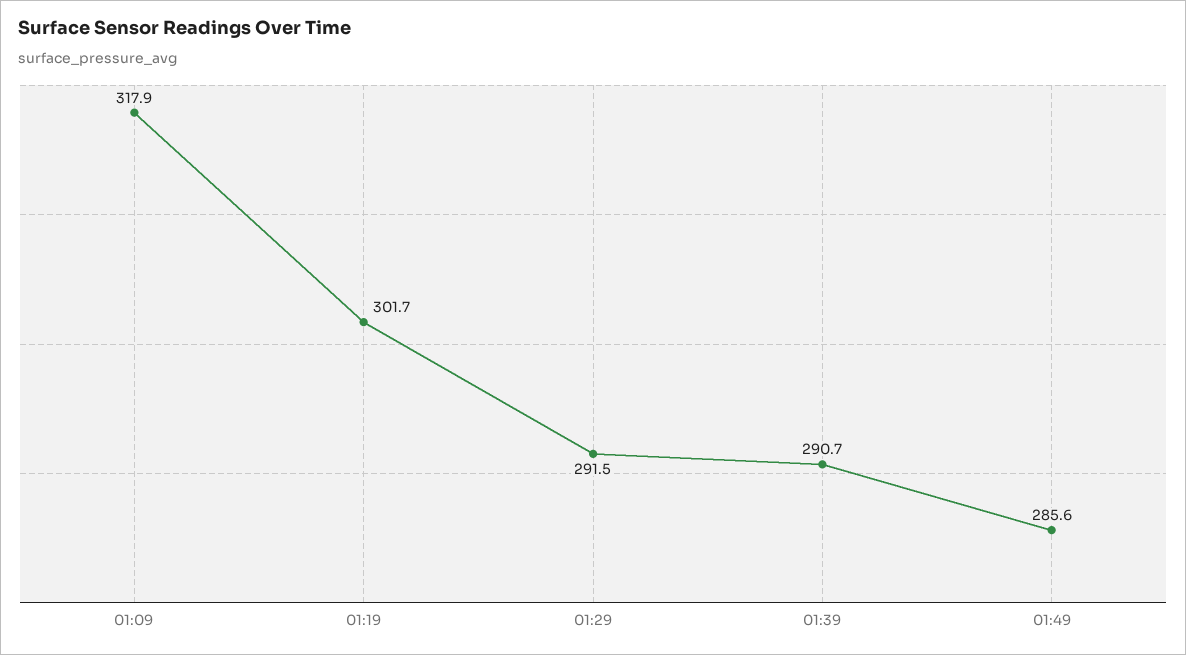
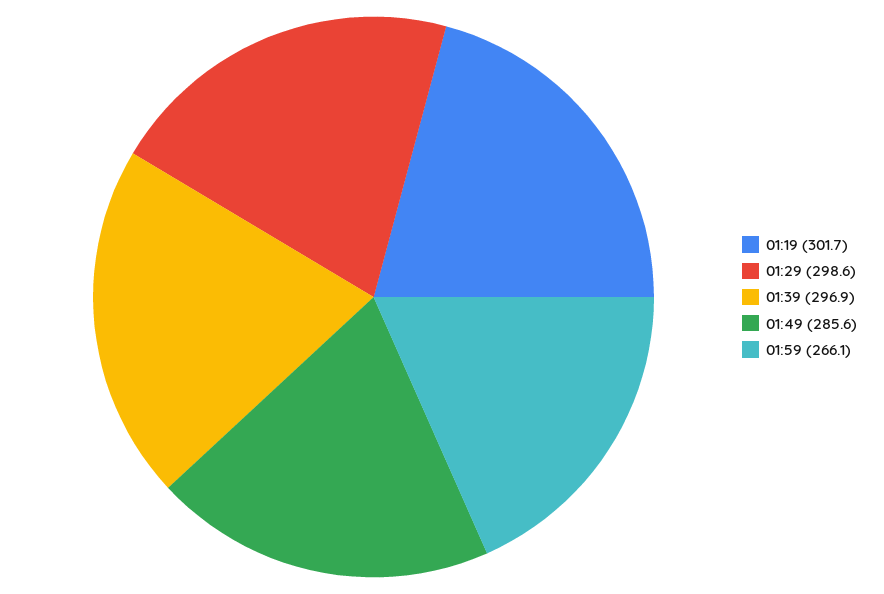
01:09: 317.9 -> none
01:29: 291.5 -> 298.6
01:39: 290.7 -> 296.9
01:59: none -> 266.1

